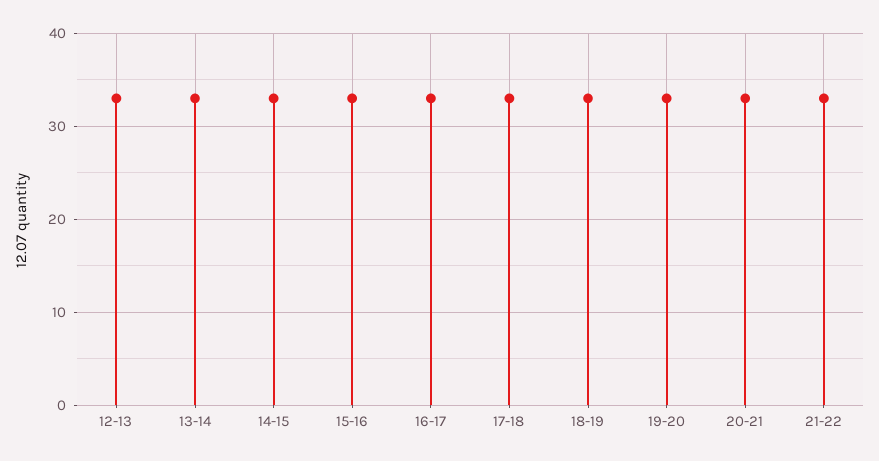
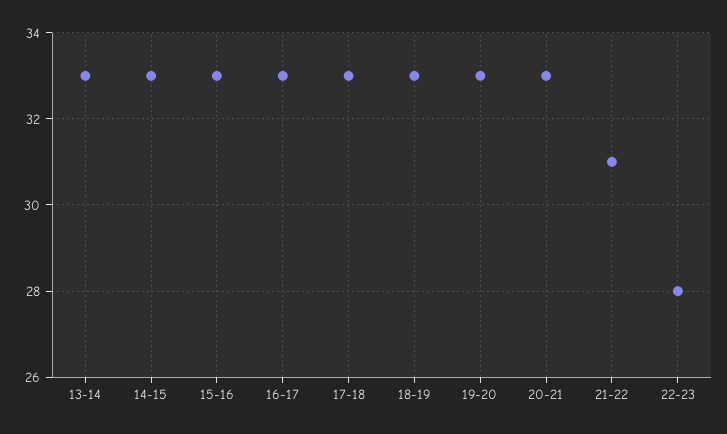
12-13: 33 -> none
21-22: 33 -> 31
22-23: none -> 28

